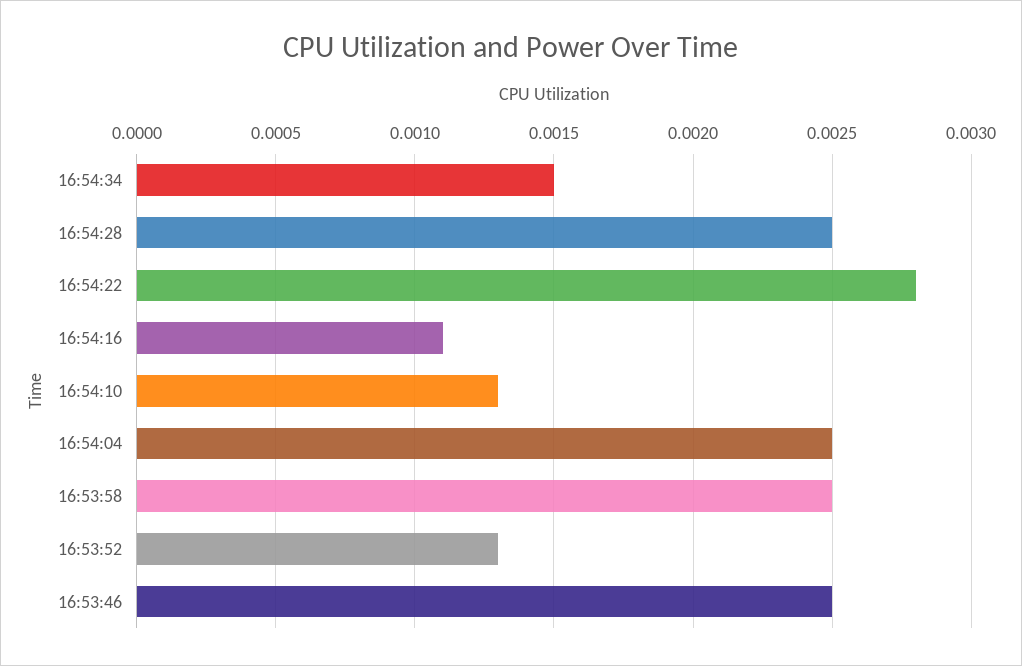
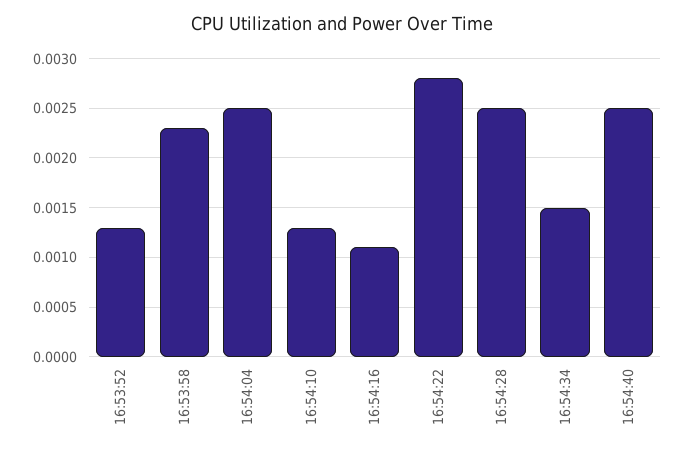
16:53:58: 0.0025 -> 0.0023
16:53:46: 0.0025 -> none
16:54:40: none -> 0.0025

